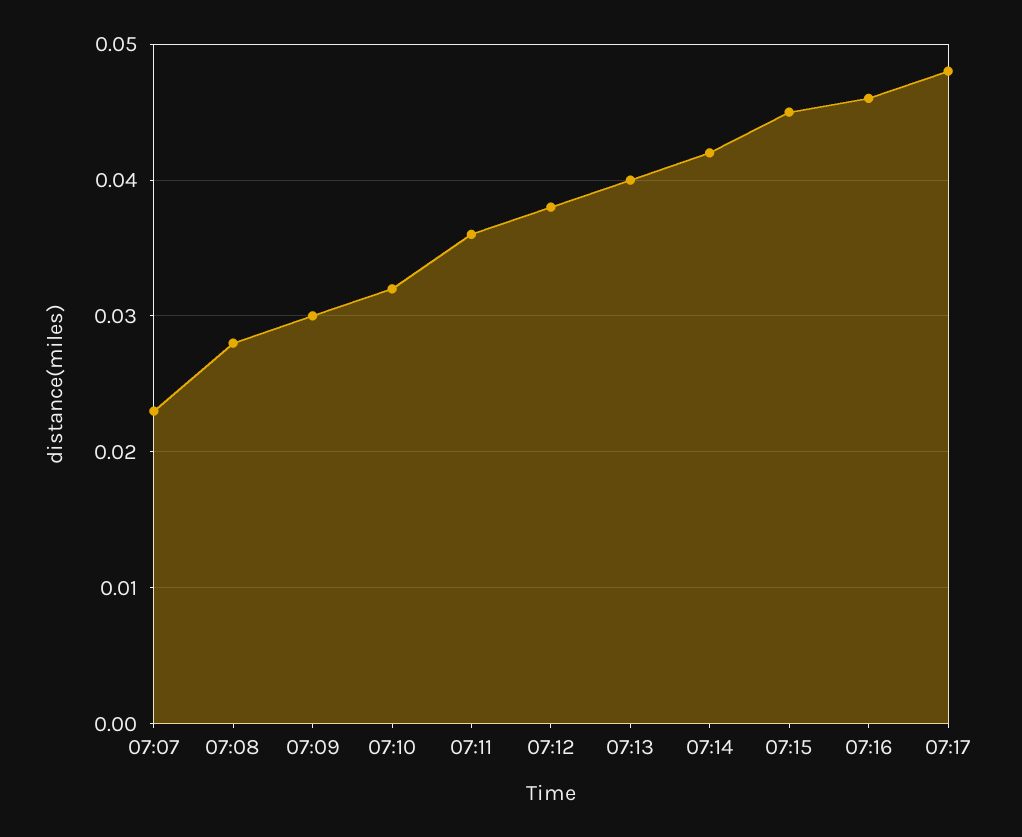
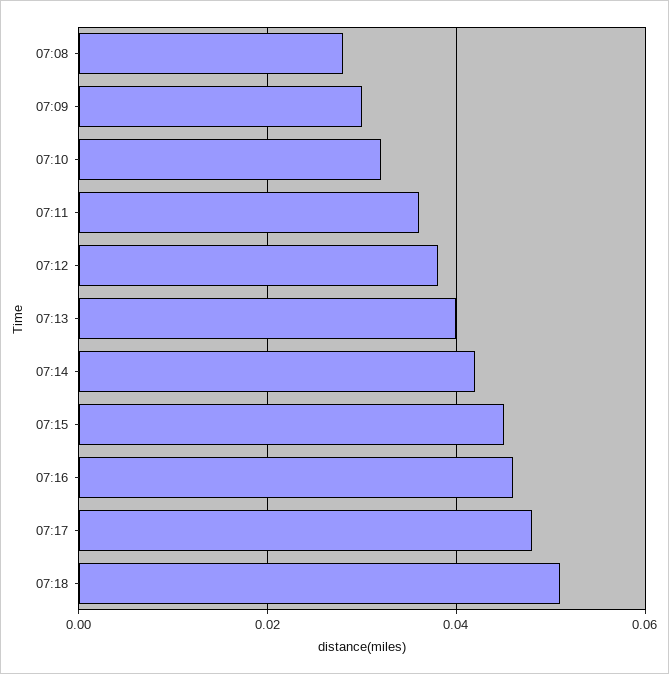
07:07: 0.023 -> none
07:18: none -> 0.05

